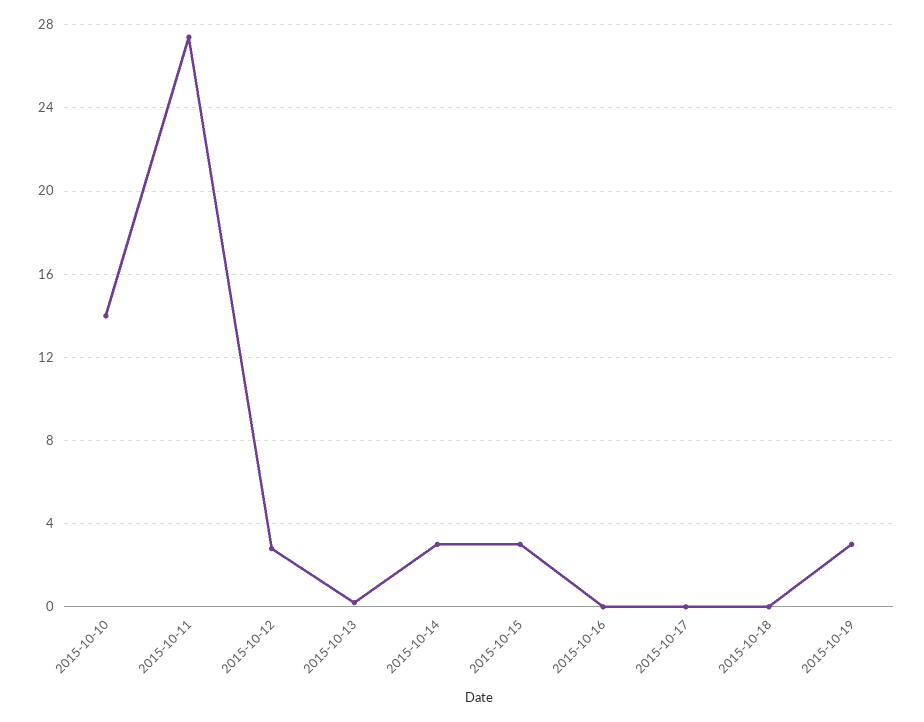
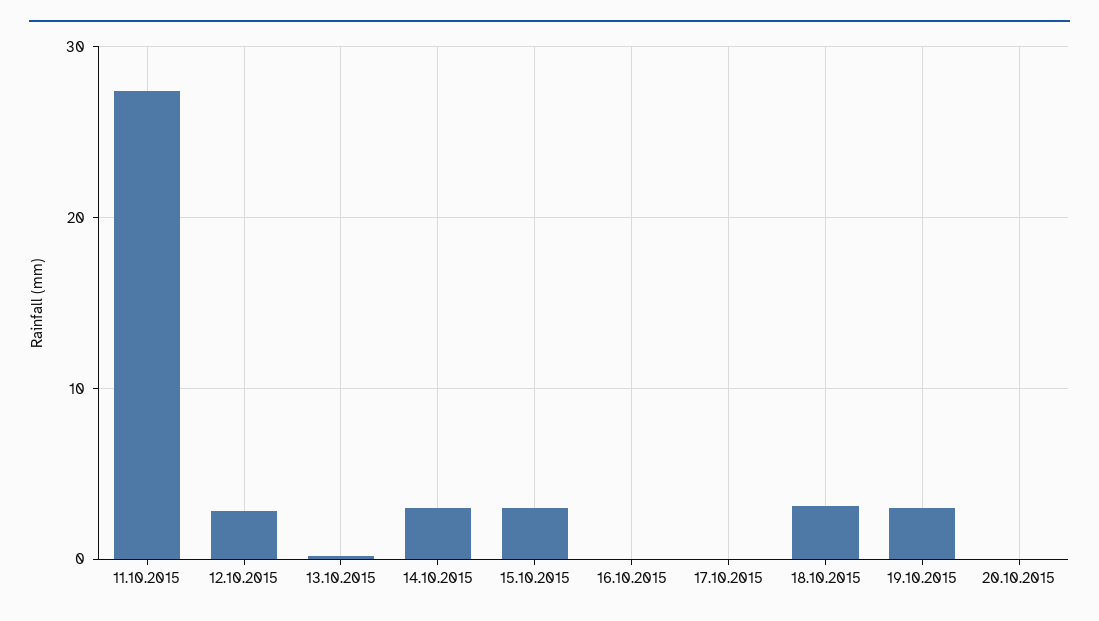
2015-10-10: 14 -> none
2015-10-18: 0 -> 3
20.10.2015: none -> 0

